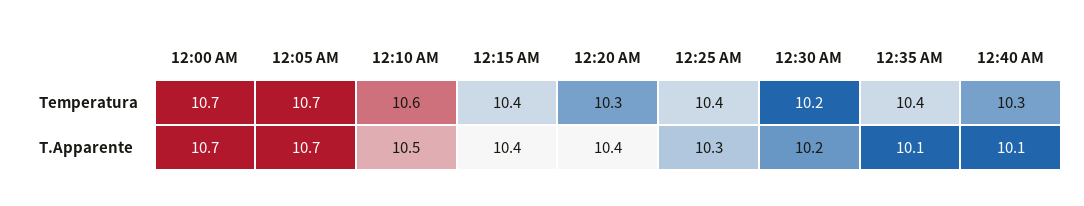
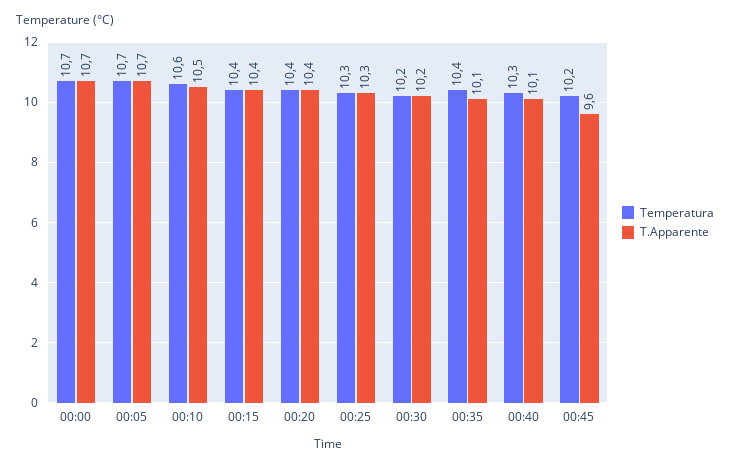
Temperatura, 12:20 AM: 10.3 -> 10.4
Temperatura, 12:25 AM: 10.4 -> 10.3
Temperatura, 00:45: none -> 10.2
T.Apparente, 00:45: none -> 9.6

